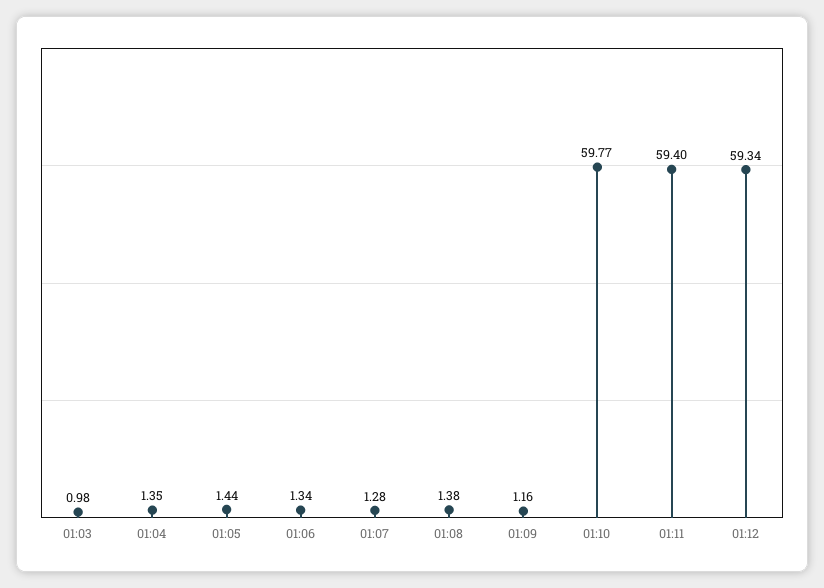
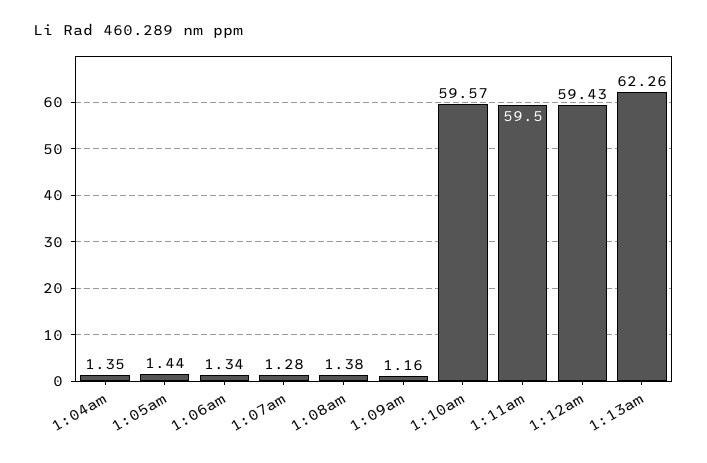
01:03: 0.98 -> none
01:10: 59.77 -> 59.57
01:11: 59.4 -> 59.5
01:12: 59.34 -> 59.43
1:13am: none -> 62.26

